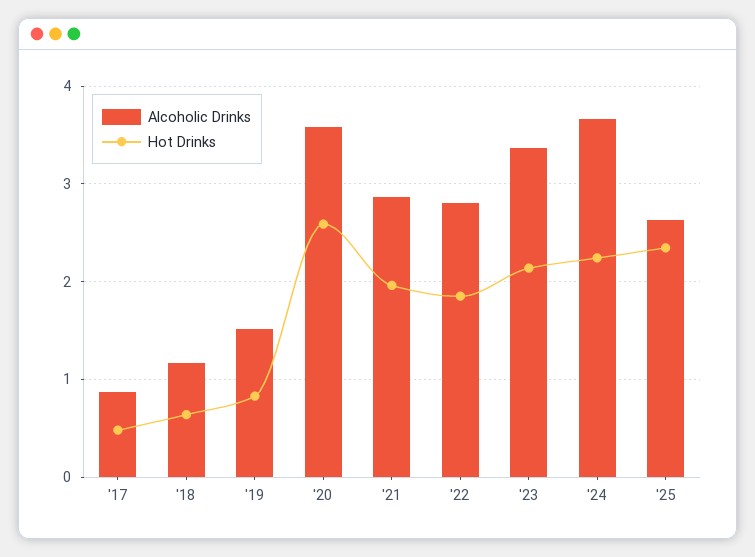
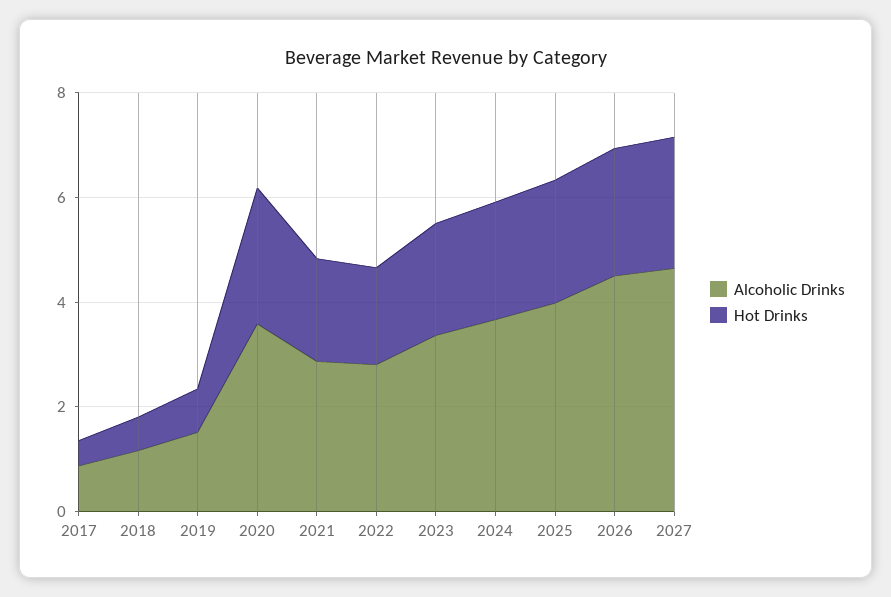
Alcoholic Drinks, '25: 2.6 -> 4
Alcoholic Drinks, 2026: none -> 4.5
Hot Drinks, 2026: none -> 2.5
Alcoholic Drinks, 2027: none -> 4.5
Hot Drinks, 2027: none -> 2.5

